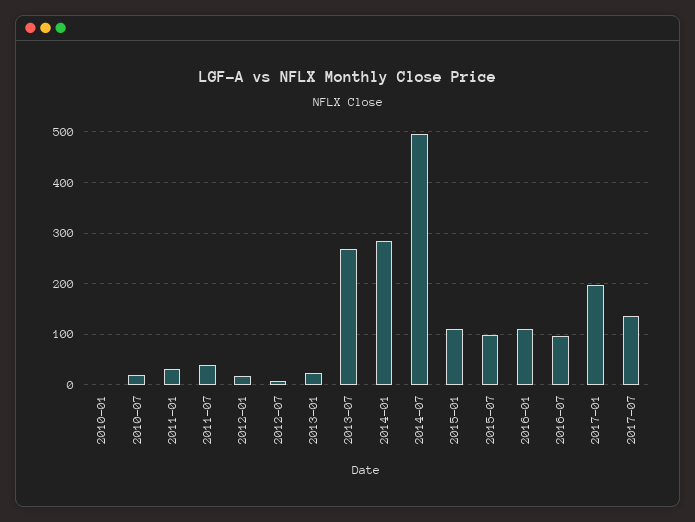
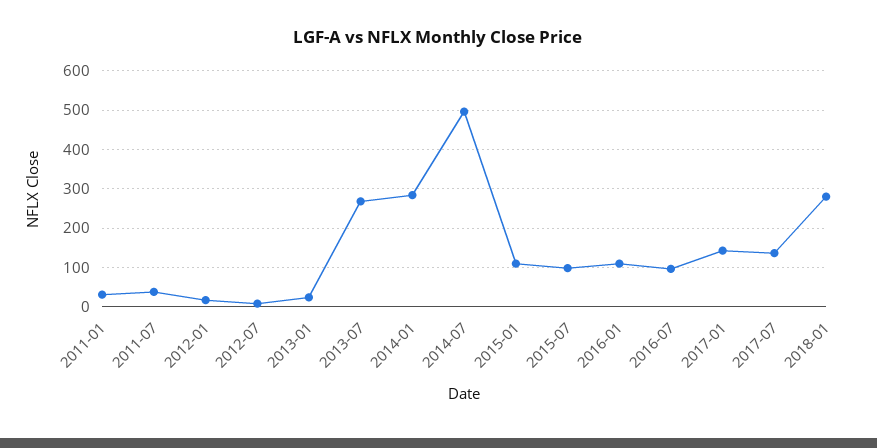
2010-01: 0 -> none
2010-07: 20 -> none
2017-01: 200 -> 140
2018-01: none -> 280

